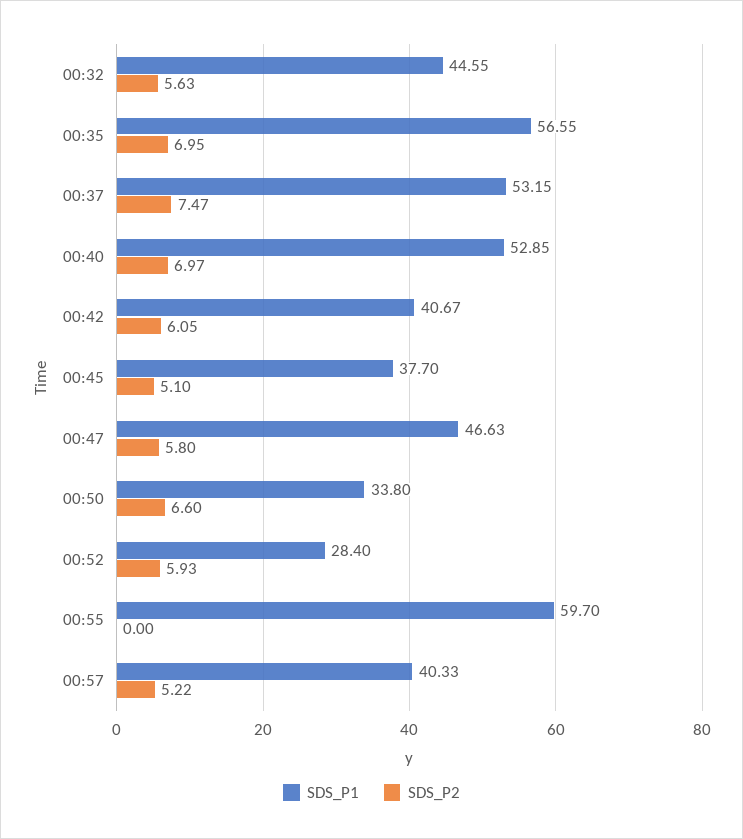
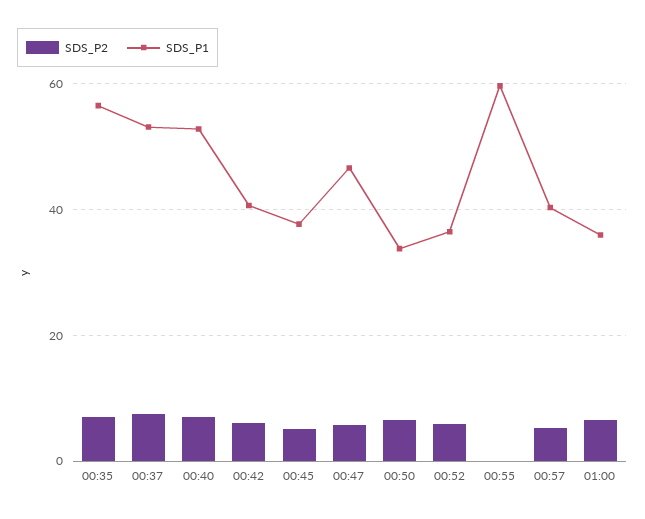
SDS_P1, 00:32: 44.55 -> none
SDS_P2, 00:32: 5.63 -> none
SDS_P1, 00:52: 28.4 -> 36
SDS_P2, 01:00: none -> 6
SDS_P1, 01:00: none -> 36

